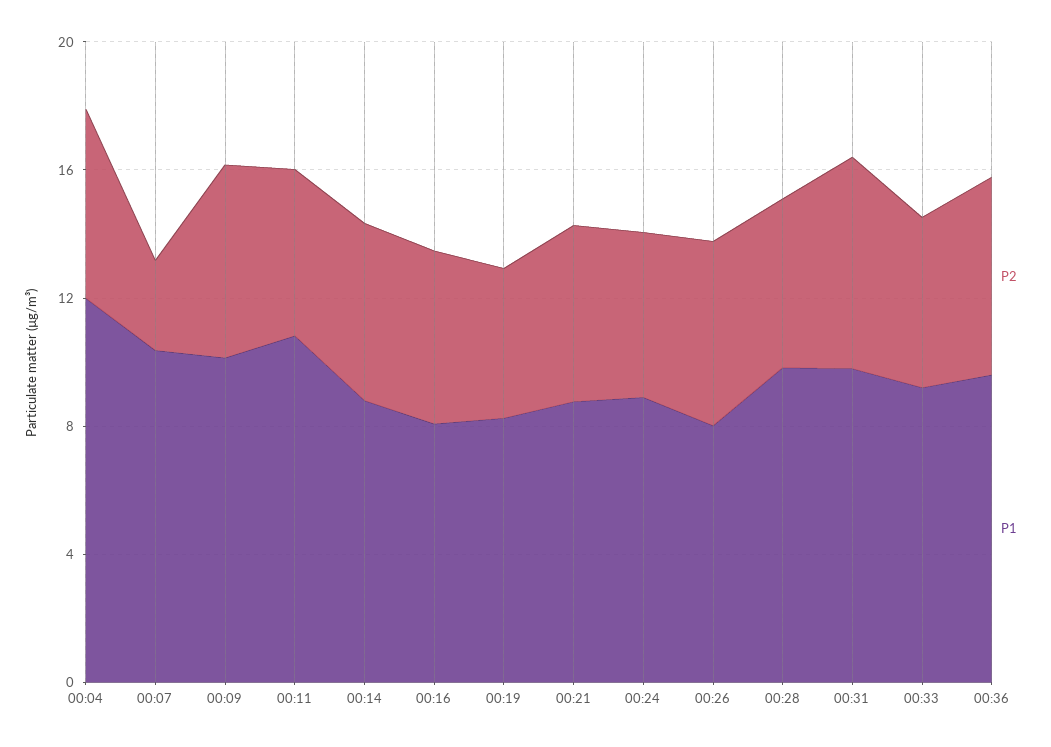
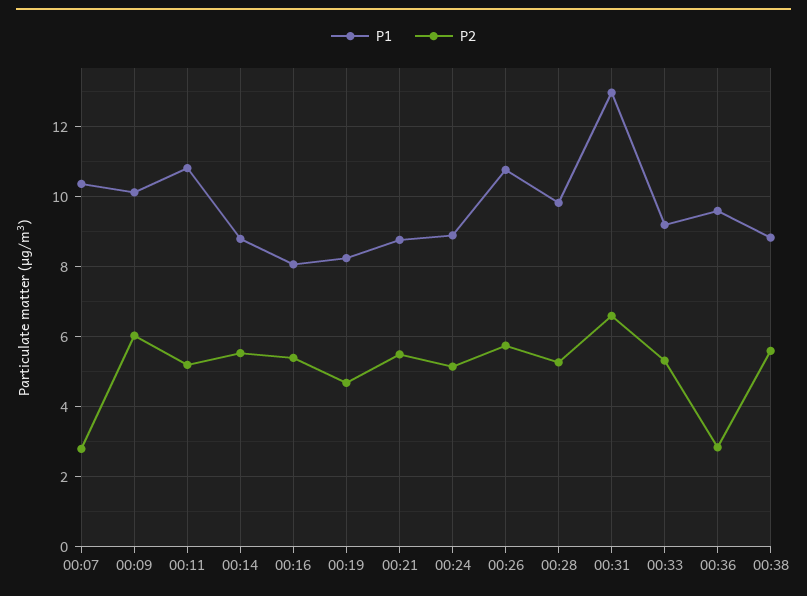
P2, 00:04: 6 -> none
P1, 00:04: 12 -> none
P1, 00:26: 8 -> 10.8
P1, 00:31: 10 -> 13
P2, 00:36: 6 -> 2.8
P1, 00:38: none -> 8.8
P2, 00:38: none -> 5.6

